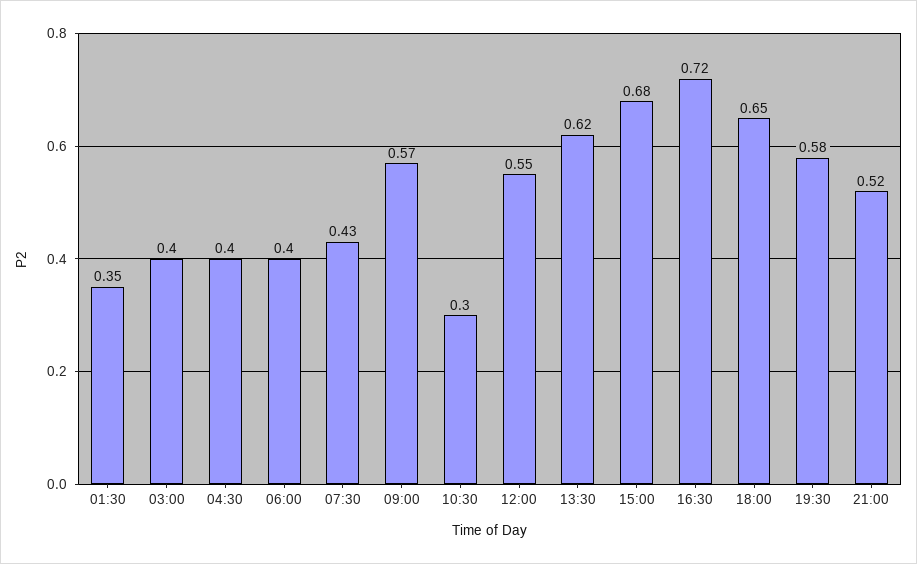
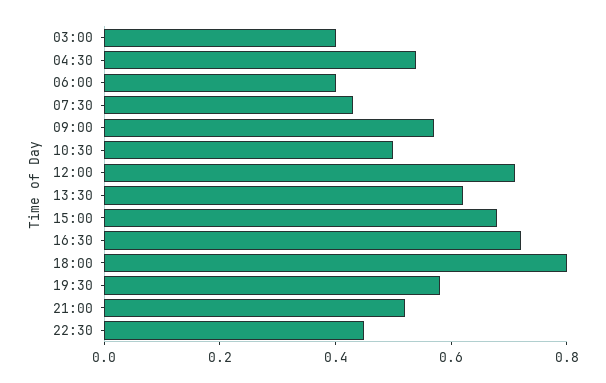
01:30: 0.35 -> none
04:30: 0.4 -> 0.55
10:30: 0.3 -> 0.5
12:00: 0.55 -> 0.7
18:00: 0.65 -> 0.8
22:30: none -> 0.45

